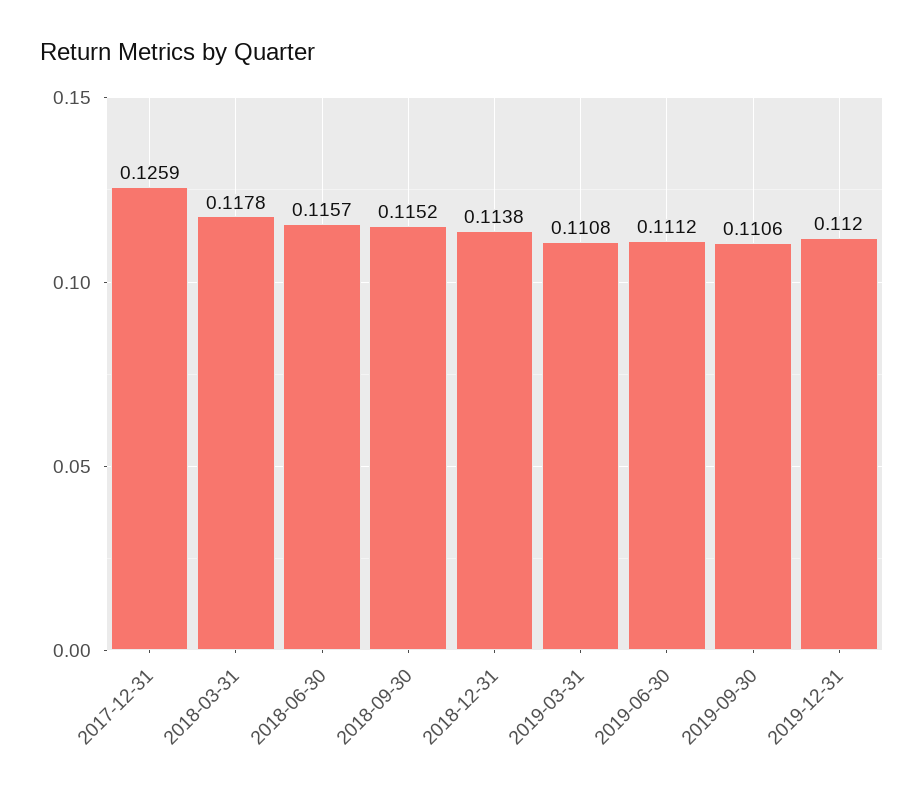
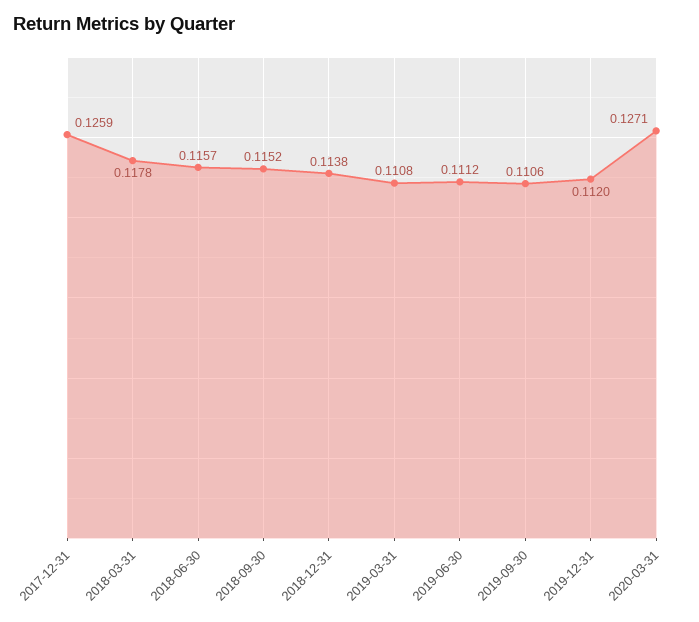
2020-03-31: none -> 0.1271

